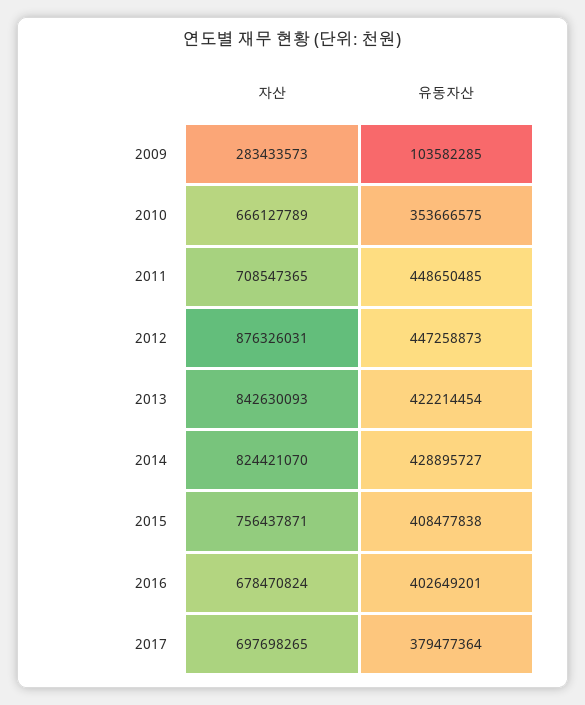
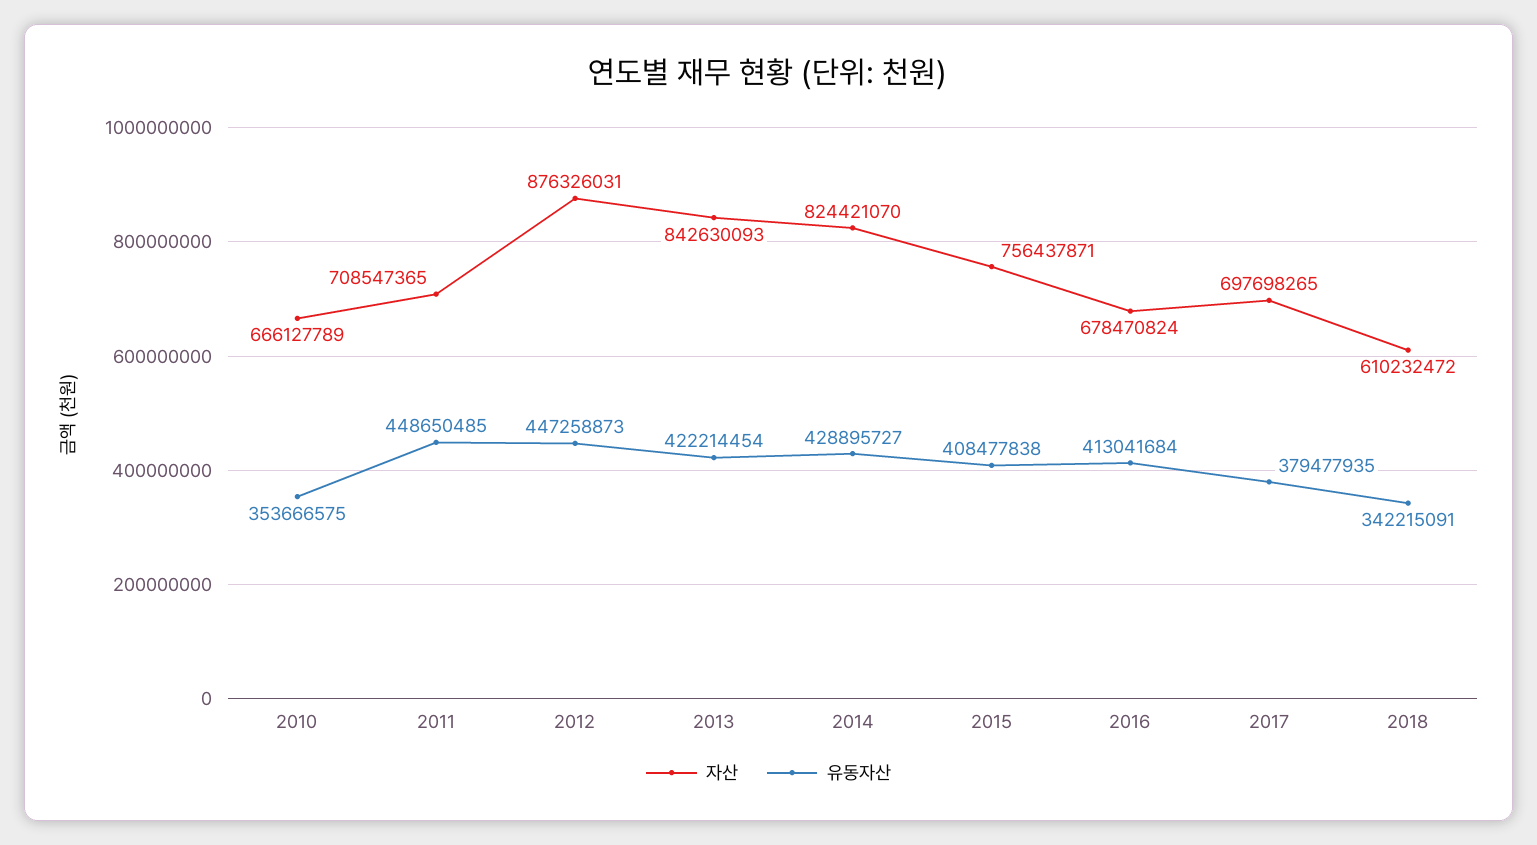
자산, 2009: 283433573 -> none
유동자산, 2009: 103582285 -> none
유동자산, 2016: 402649201 -> 413041684
유동자산, 2017: 379477364 -> 379477935
자산, 2018: none -> 610232472
유동자산, 2018: none -> 342215091

